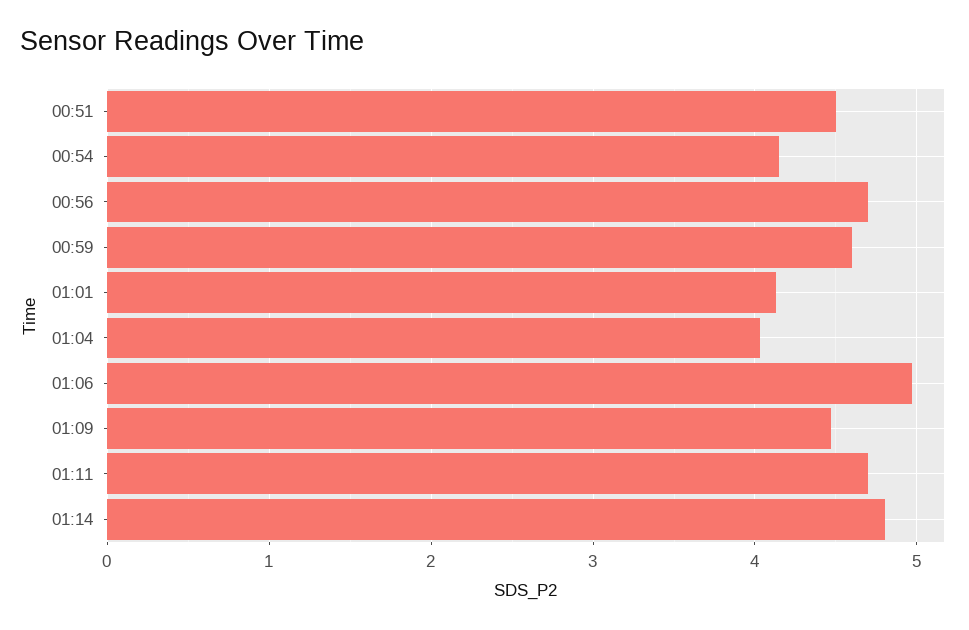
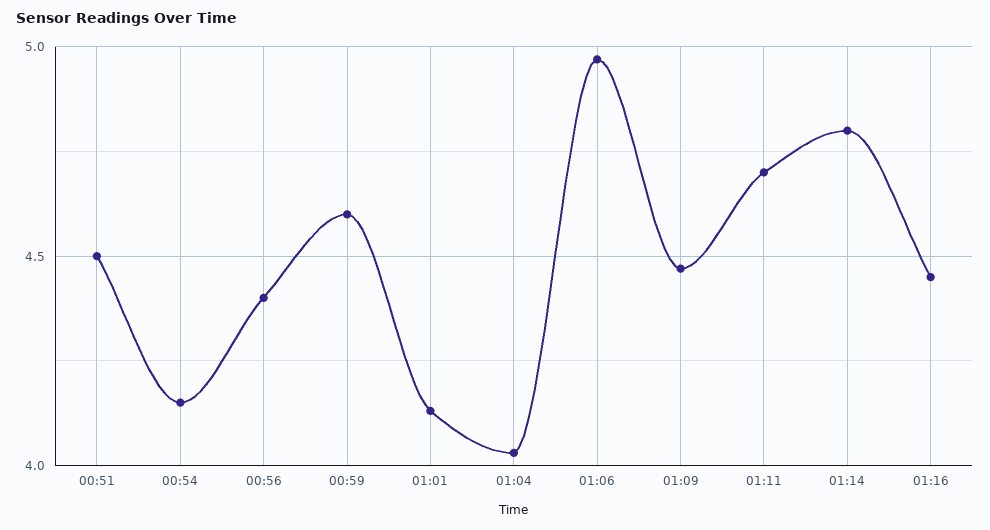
00:56: 4.7 -> 4.4
01:16: none -> 4.45

